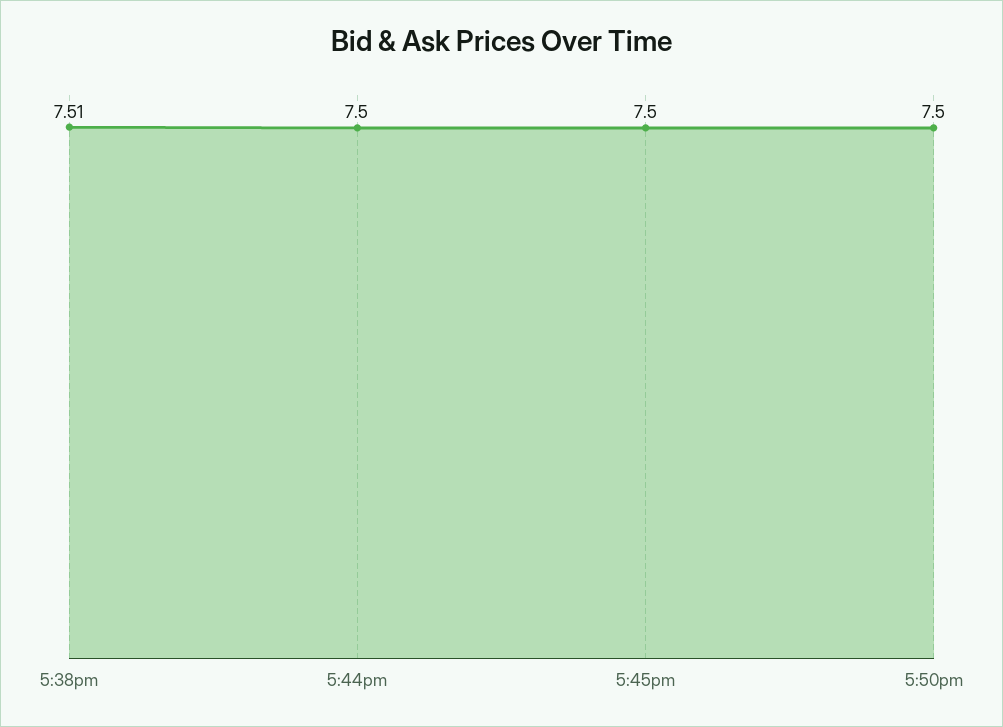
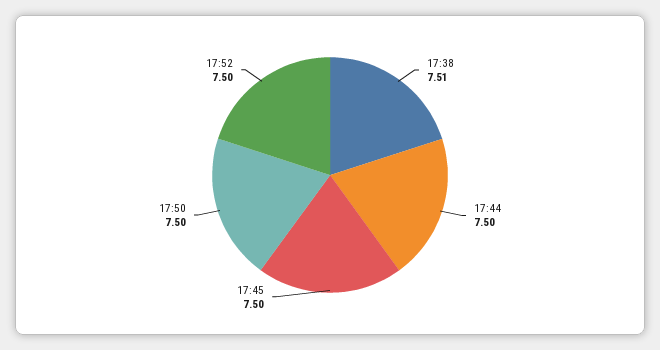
17:52: none -> 7.5

